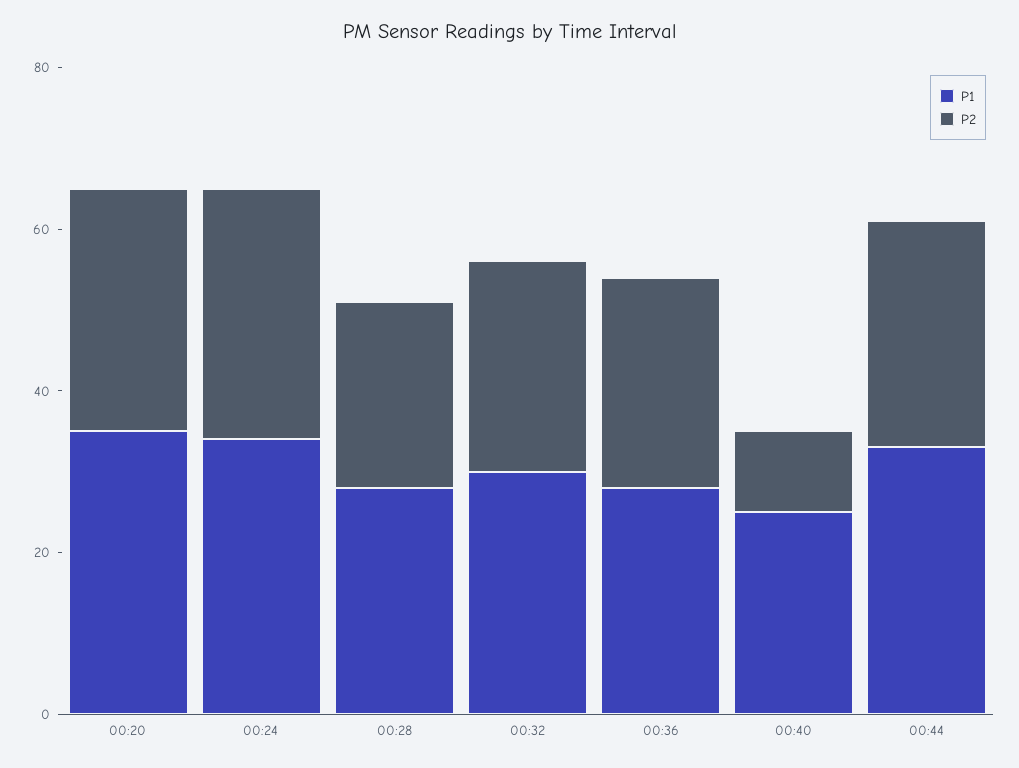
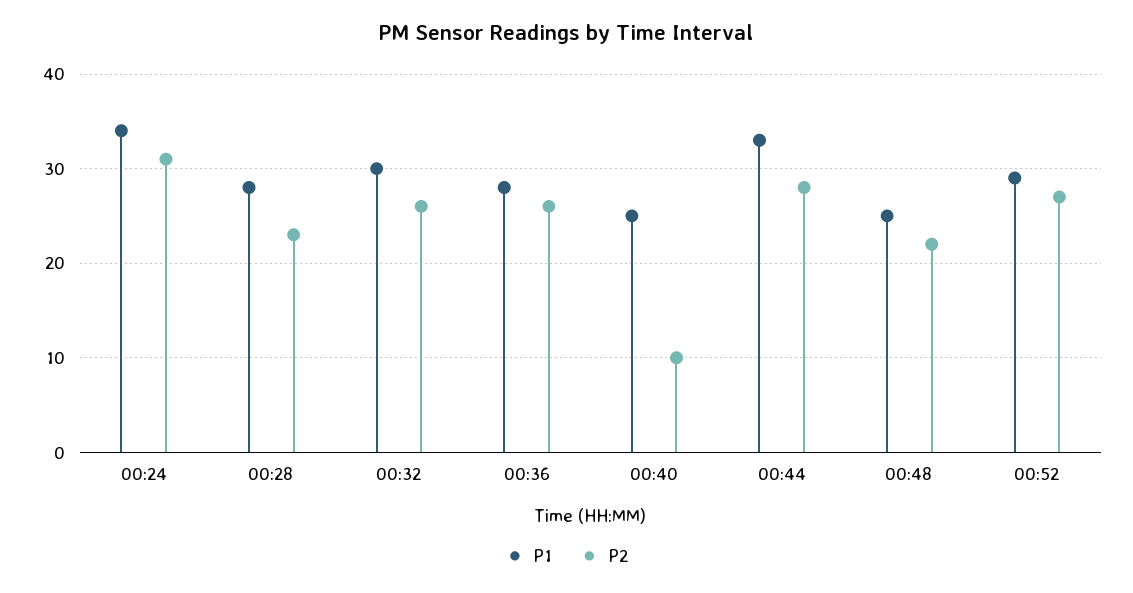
P1, 00:20: 35 -> none
P2, 00:20: 30 -> none
P1, 00:48: none -> 25
P2, 00:48: none -> 22
P1, 00:52: none -> 29
P2, 00:52: none -> 27

